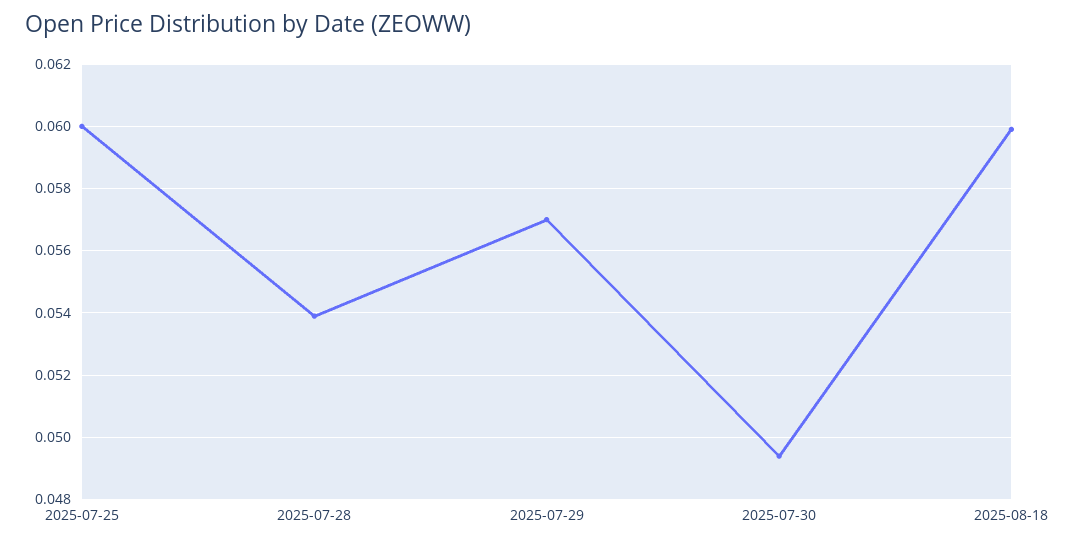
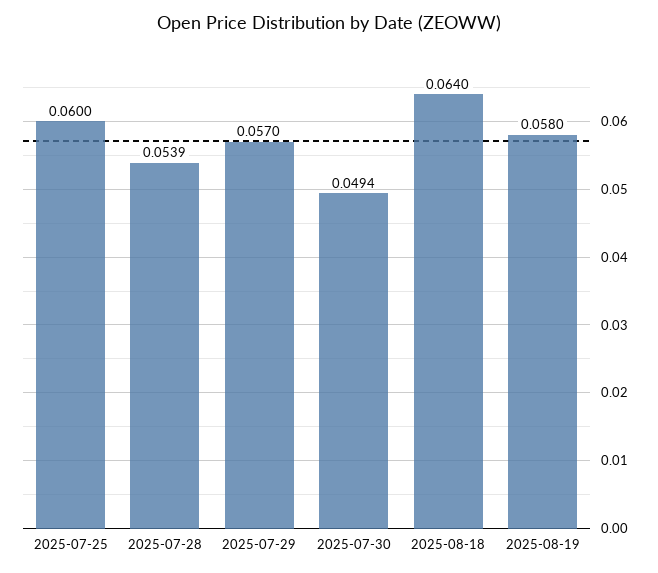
2025-08-18: 0.06 -> 0.064
2025-08-19: none -> 0.058

